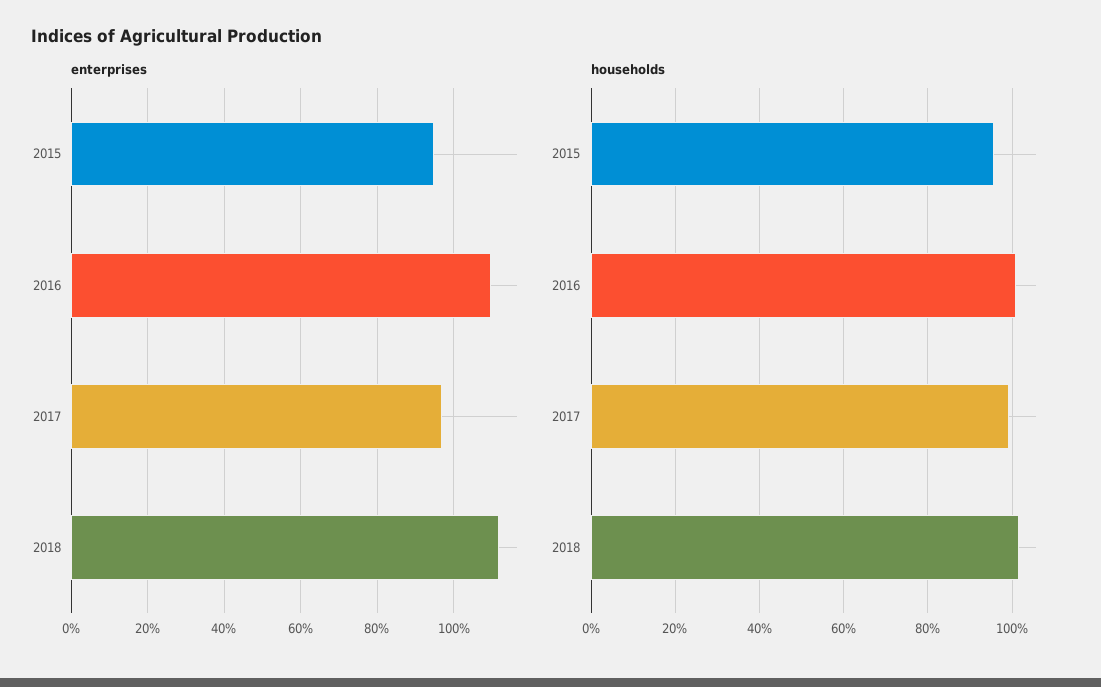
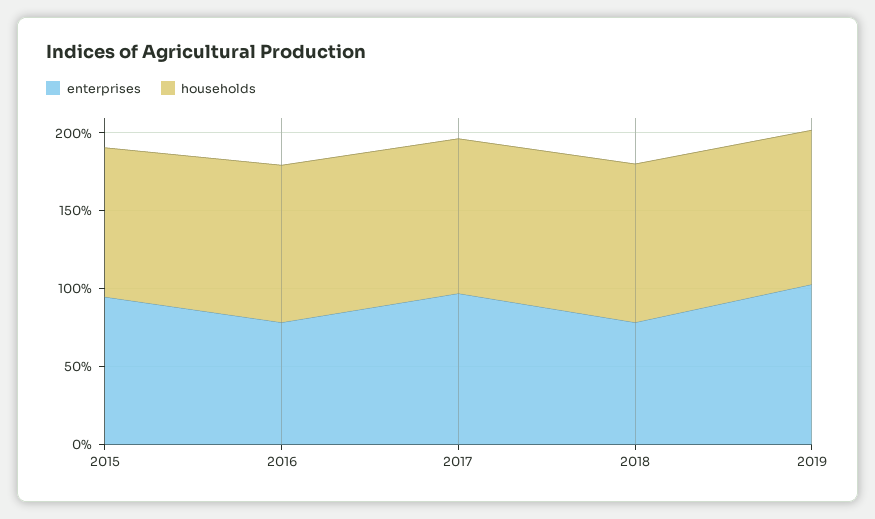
enterprises, 2016: 110 -> 80
enterprises, 2018: 112 -> 80
enterprises, 2019: none -> 100
households, 2019: none -> 100

